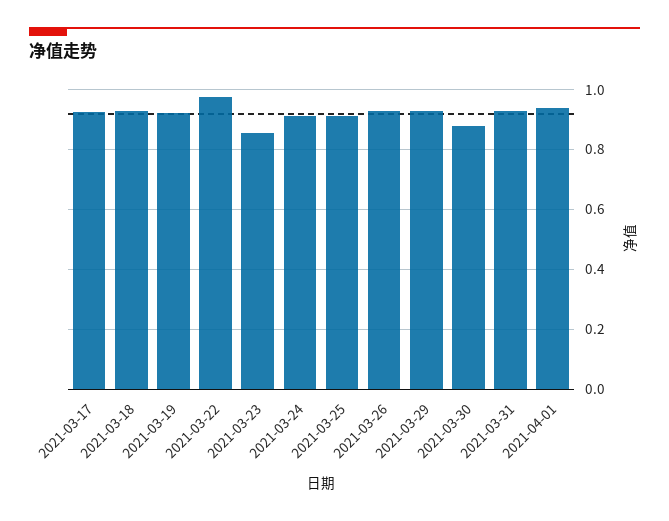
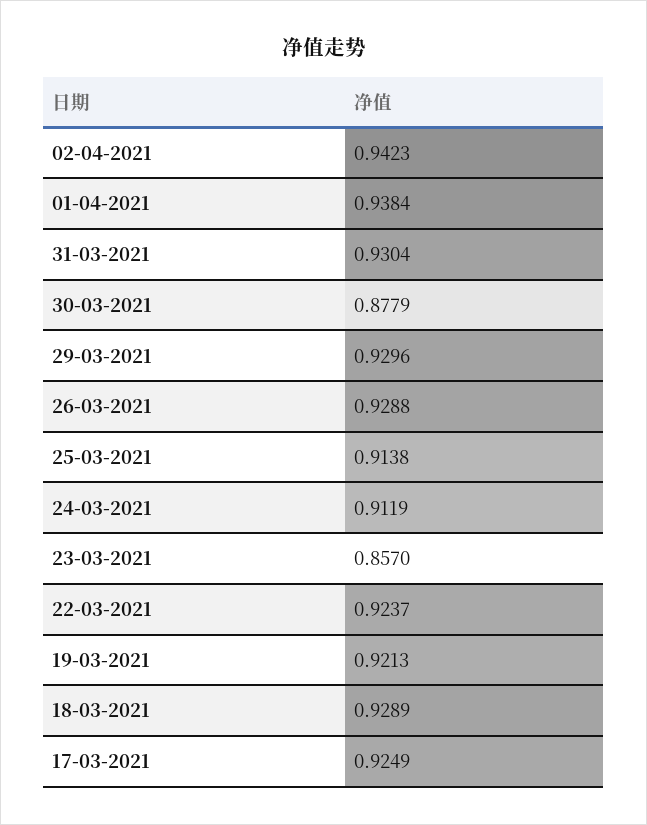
2021-03-22: 0.975 -> 0.9237
02-04-2021: none -> 0.9423

